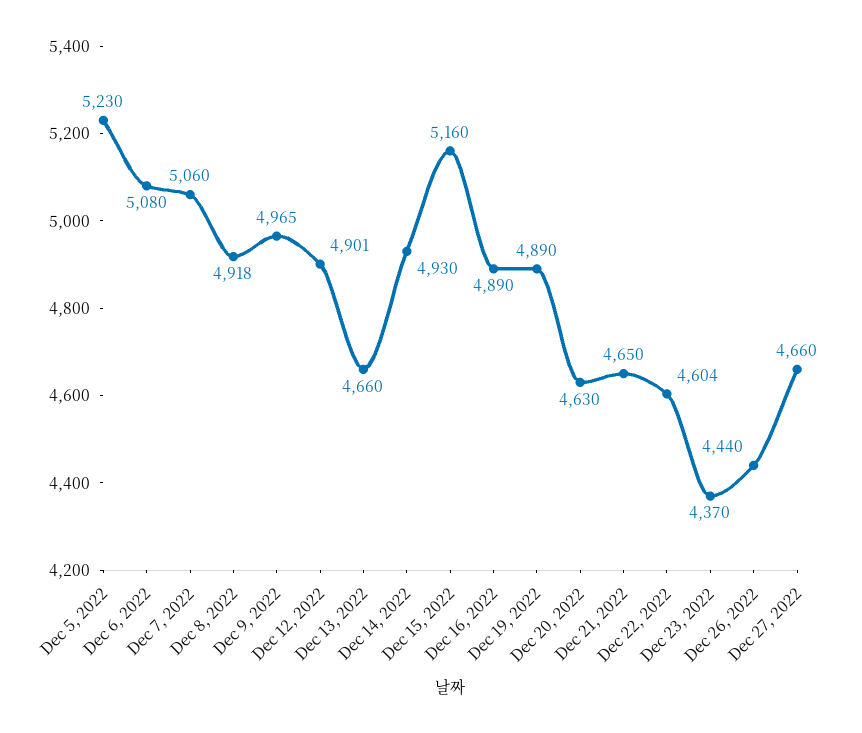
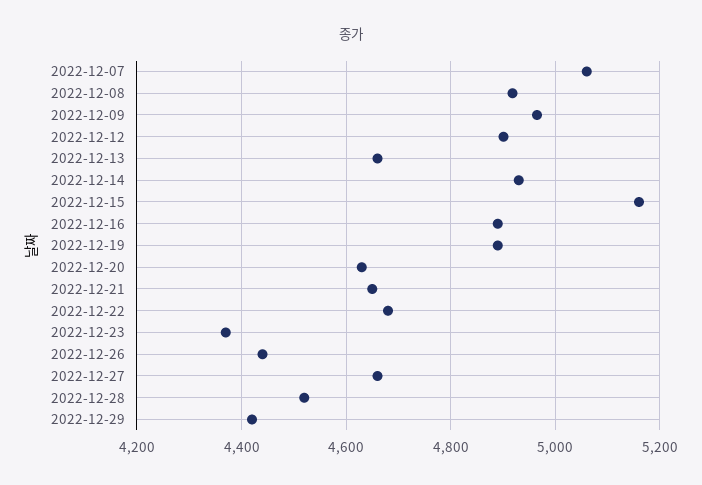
Dec 5, 2022: 5230 -> none
Dec 6, 2022: 5080 -> none
Dec 22, 2022: 4604 -> 4680
2022-12-28: none -> 4520
2022-12-29: none -> 4420

